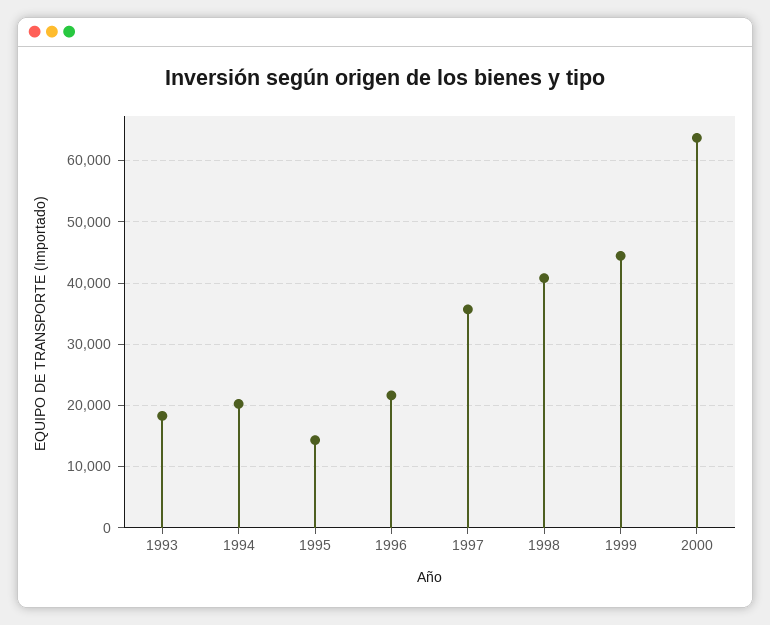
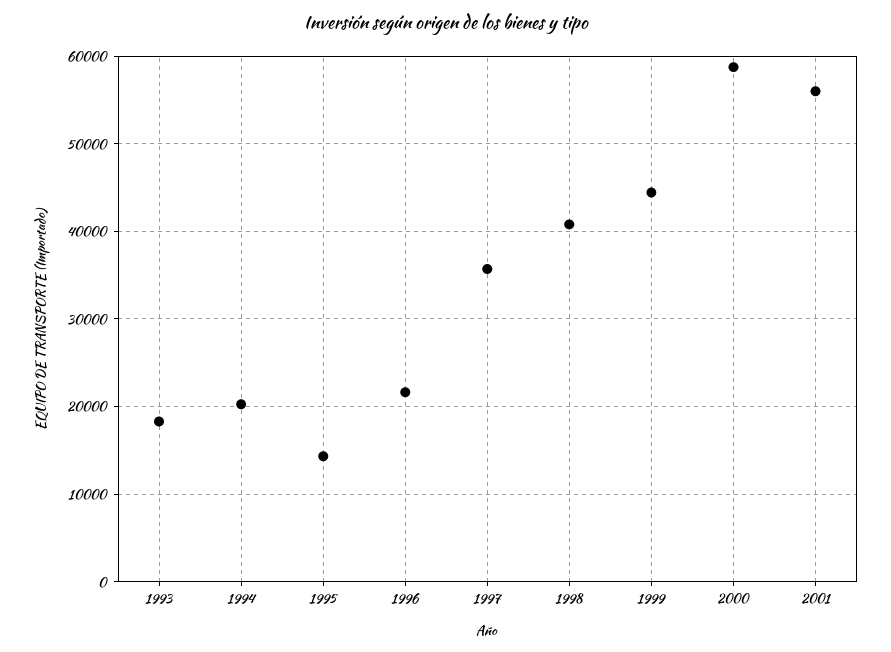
2000: 64000 -> 59000
2001: none -> 56000

